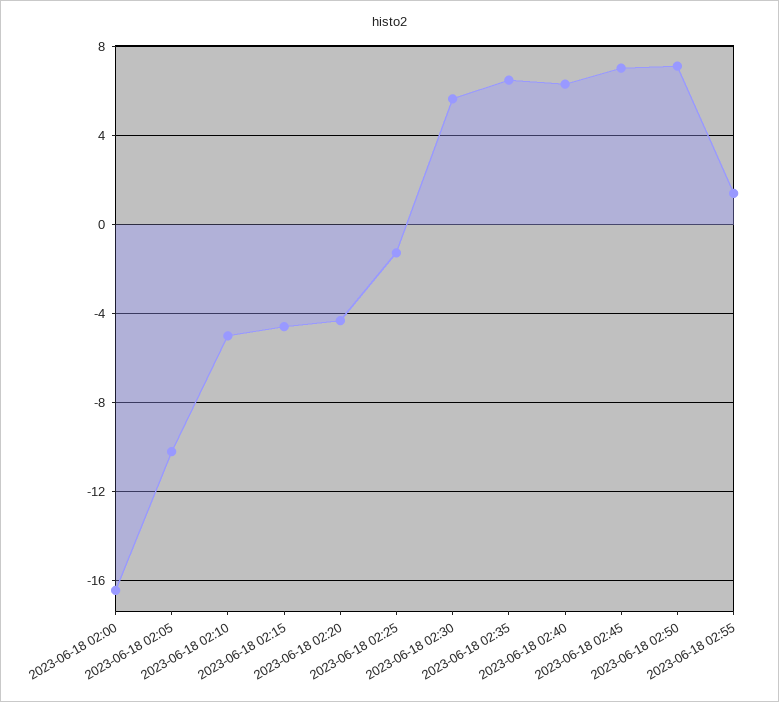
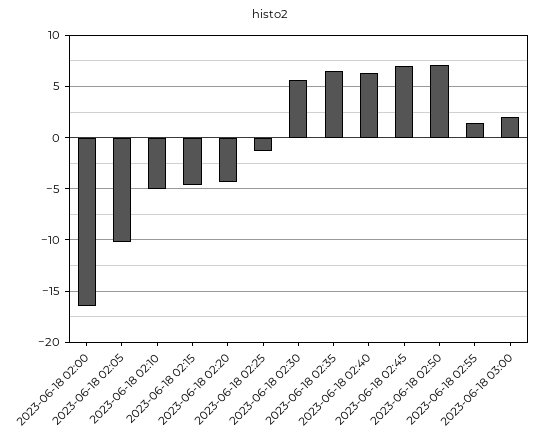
2023-06-18 03:00: none -> 2

